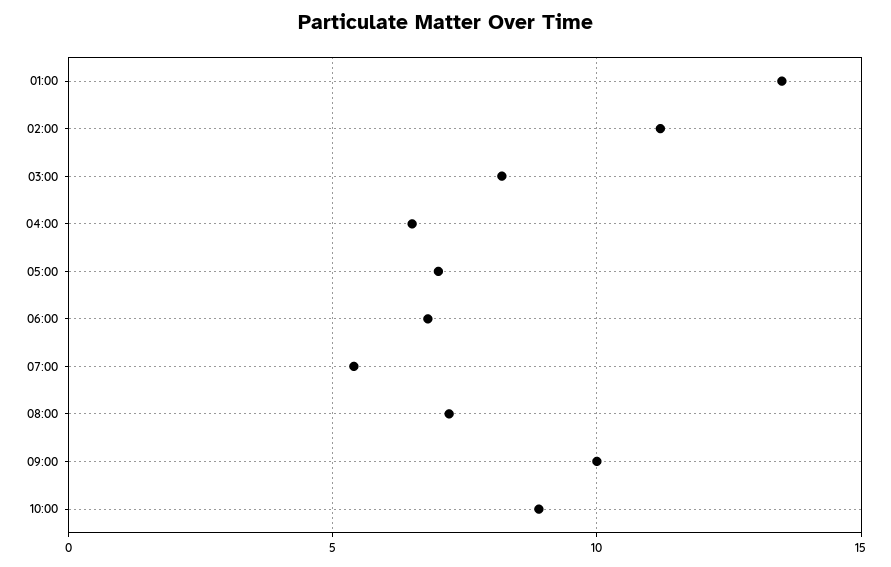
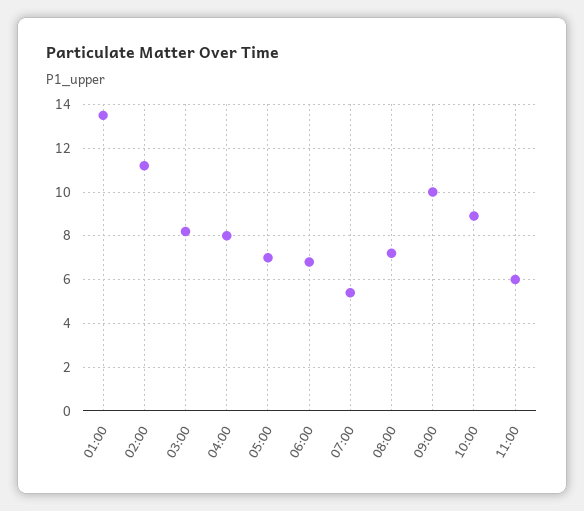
04:00: 6.5 -> 8
11:00: none -> 6

